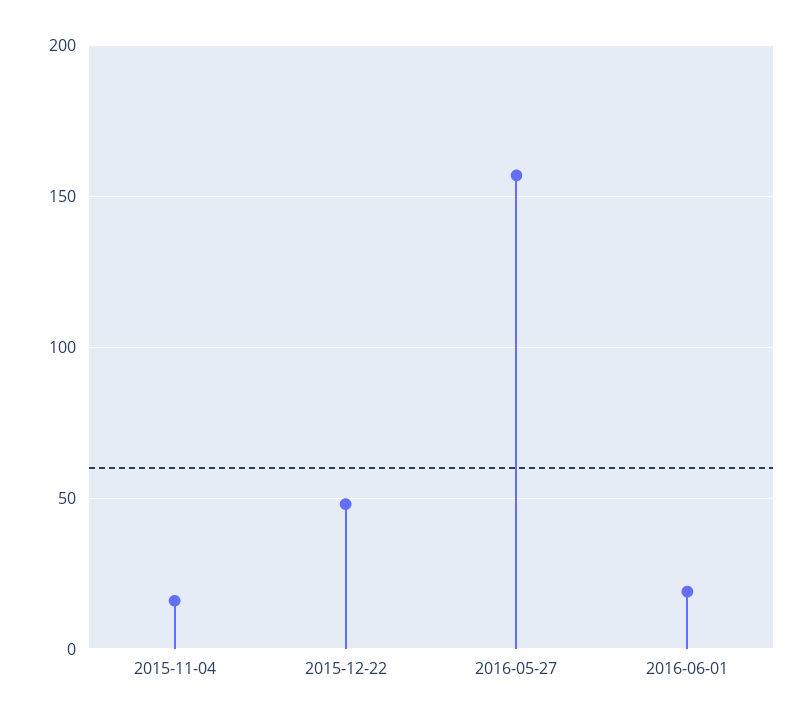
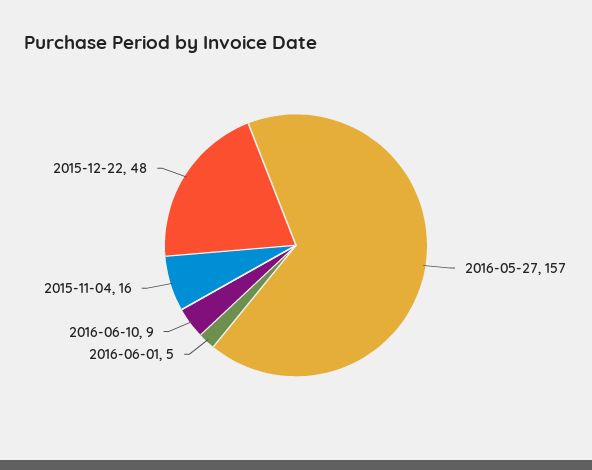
2016-06-01: 20 -> 5
2016-06-10: none -> 9

